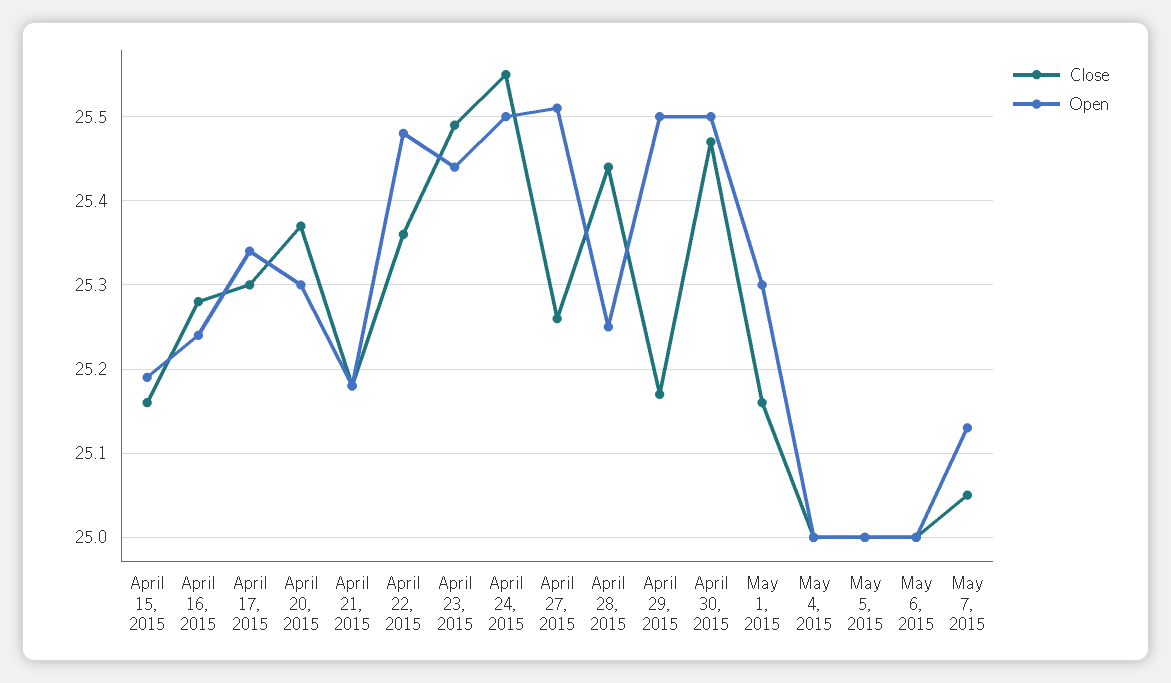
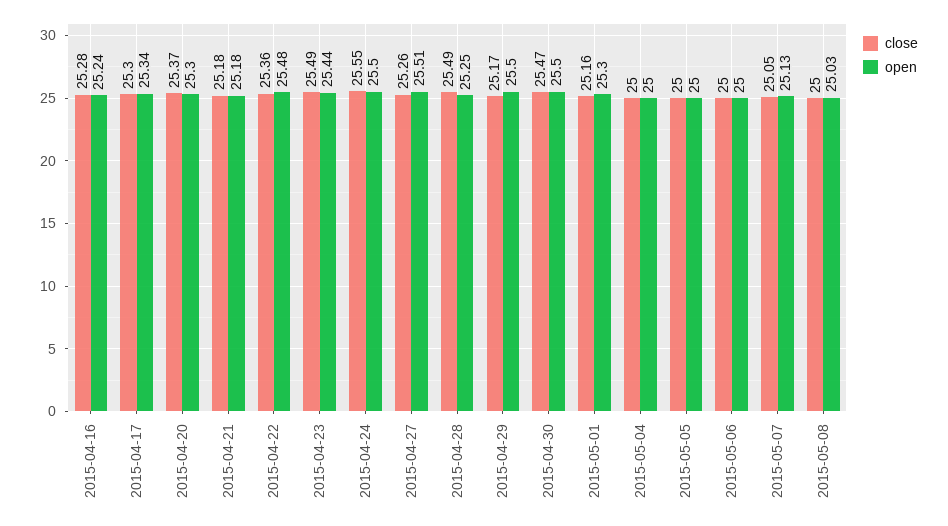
Close, April 15, 2015: 25.16 -> none
Open, April 15, 2015: 25.19 -> none
Close, April 28, 2015: 25.44 -> 25.49
Close, 2015-05-08: none -> 25
Open, 2015-05-08: none -> 25.03

